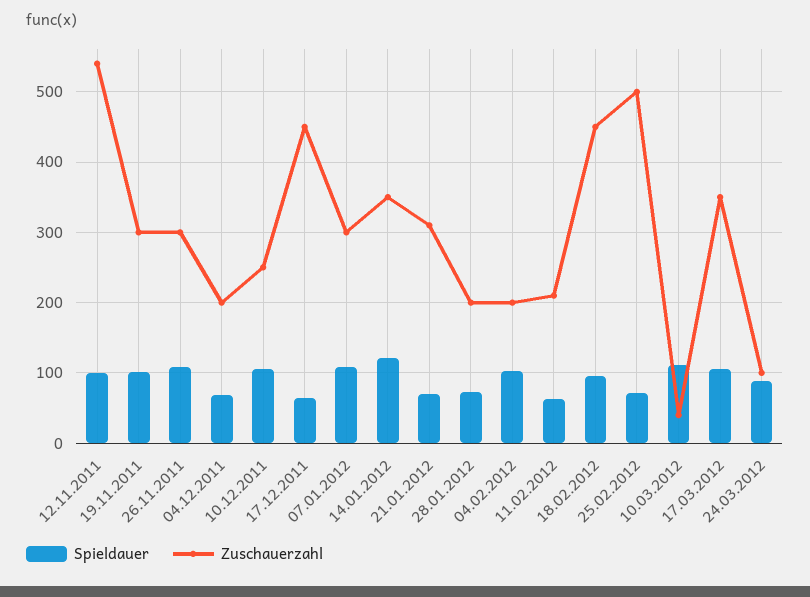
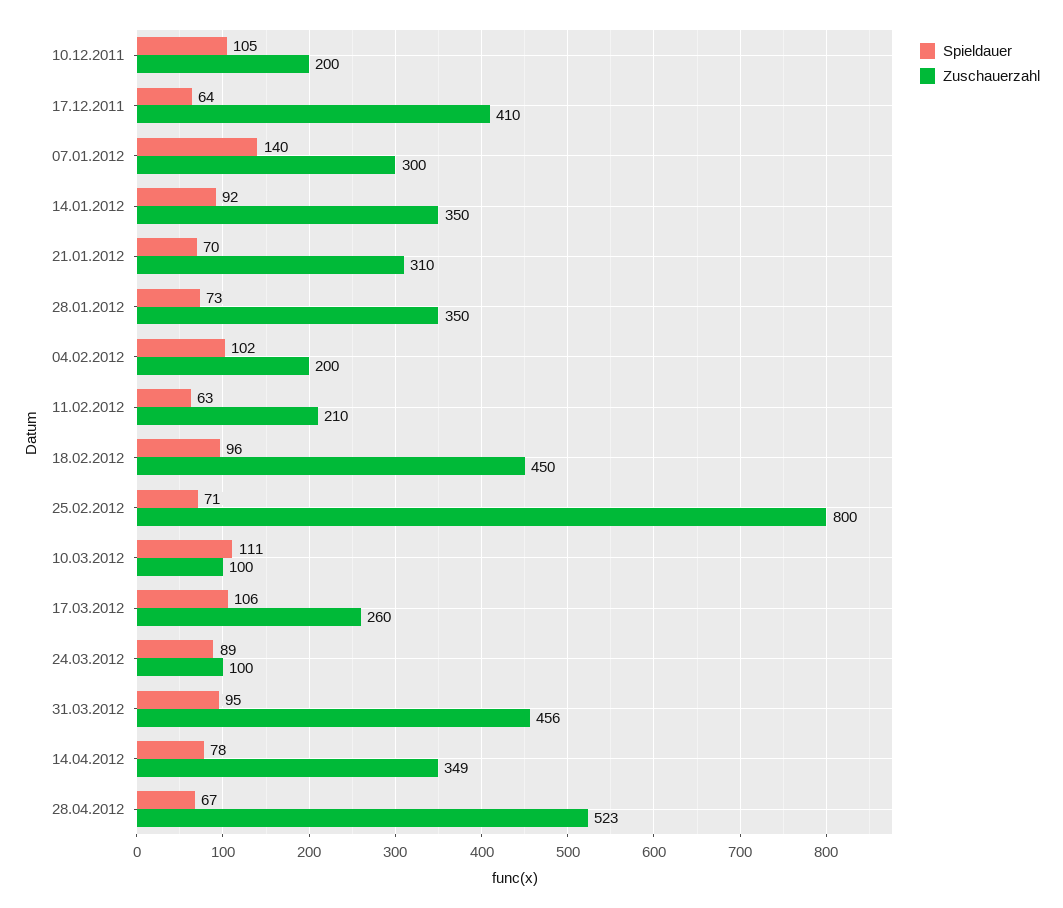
Spieldauer, 12.11.2011: 100 -> none
Zuschauerzahl, 12.11.2011: 540 -> none
Spieldauer, 19.11.2011: 100 -> none
Zuschauerzahl, 19.11.2011: 300 -> none
Spieldauer, 26.11.2011: 110 -> none
Zuschauerzahl, 26.11.2011: 300 -> none
Spieldauer, 04.12.2011: 70 -> none
Zuschauerzahl, 04.12.2011: 200 -> none
Zuschauerzahl, 10.12.2011: 250 -> 200
Zuschauerzahl, 17.12.2011: 450 -> 410
Spieldauer, 07.01.2012: 110 -> 140
Spieldauer, 14.01.2012: 120 -> 92
Zuschauerzahl, 28.01.2012: 200 -> 350
Zuschauerzahl, 25.02.2012: 500 -> 800
Zuschauerzahl, 10.03.2012: 40 -> 100
Zuschauerzahl, 17.03.2012: 350 -> 260
Spieldauer, 31.03.2012: none -> 95
Zuschauerzahl, 31.03.2012: none -> 456
Spieldauer, 14.04.2012: none -> 78
Zuschauerzahl, 14.04.2012: none -> 349
Spieldauer, 28.04.2012: none -> 67
Zuschauerzahl, 28.04.2012: none -> 523

